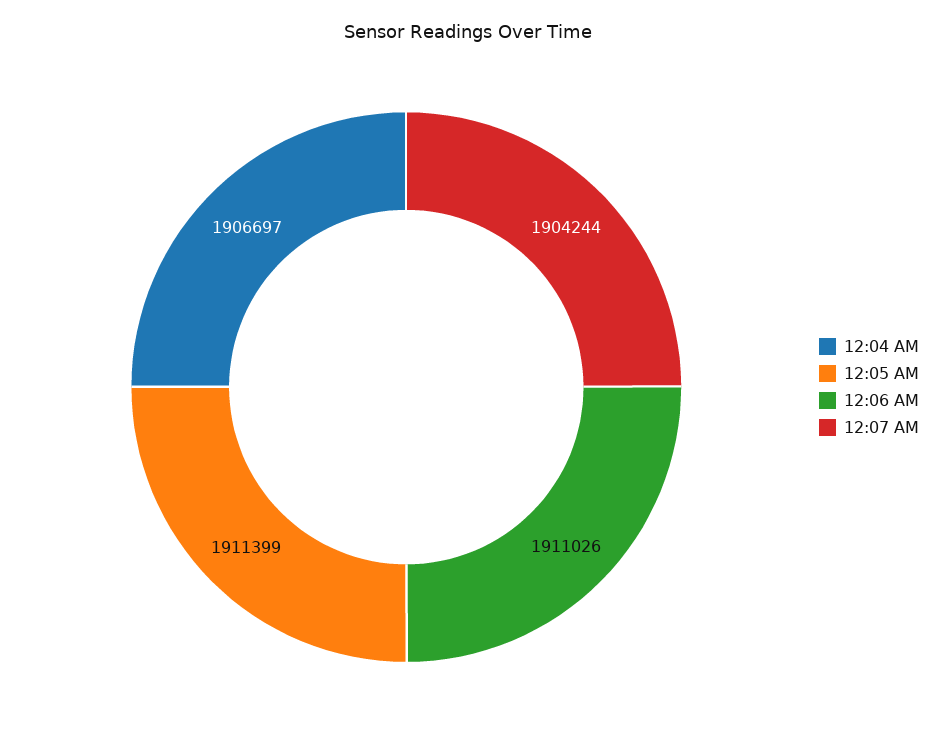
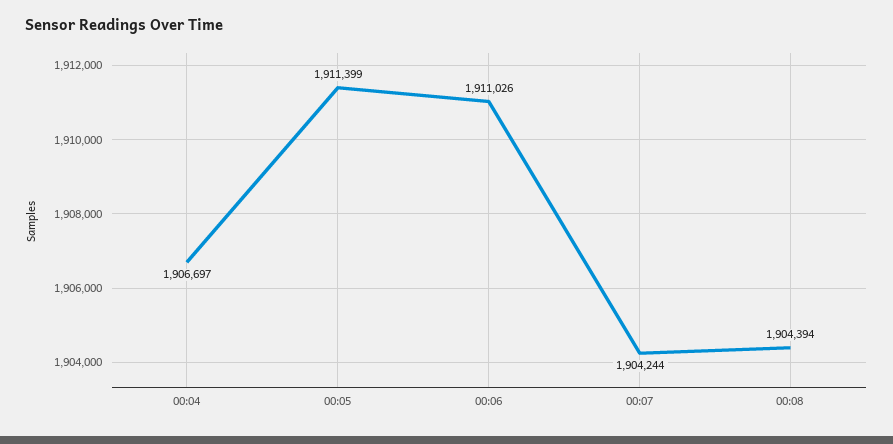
00:08: none -> 1904394

